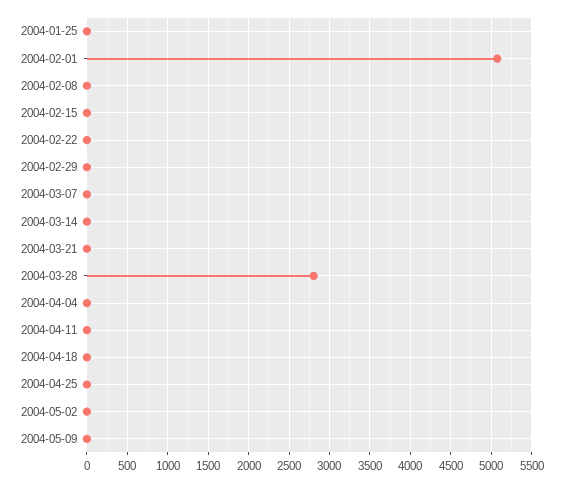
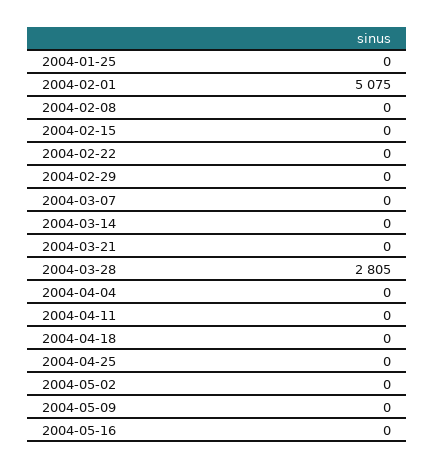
2004-05-16: none -> 0

